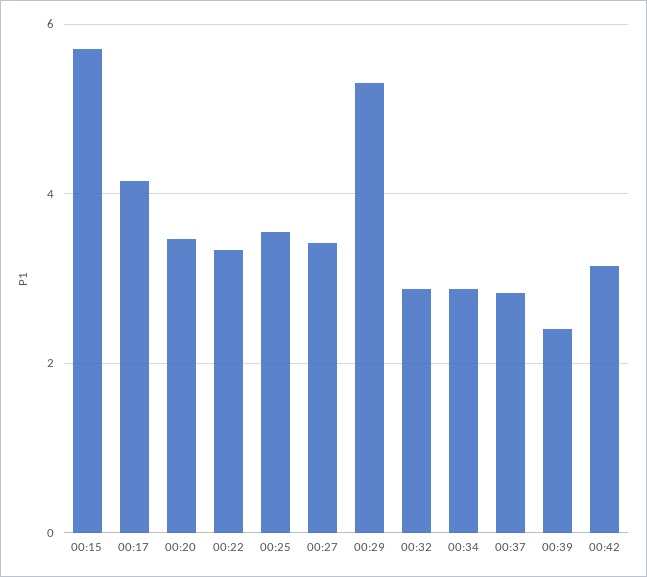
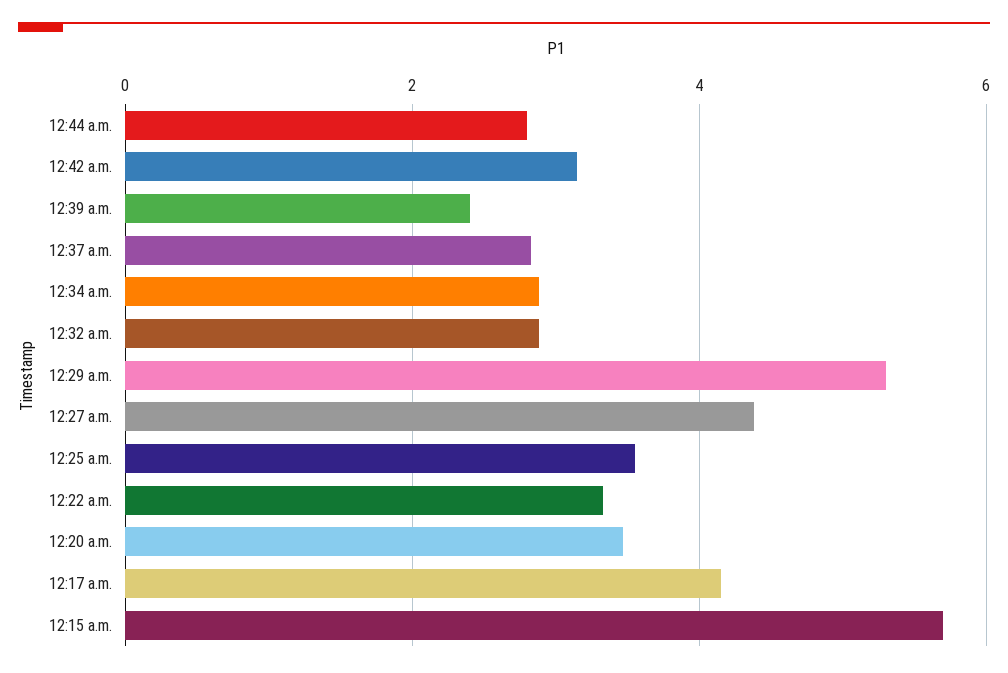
00:27: 3.4 -> 4.4
12:44 a.m.: none -> 2.8

